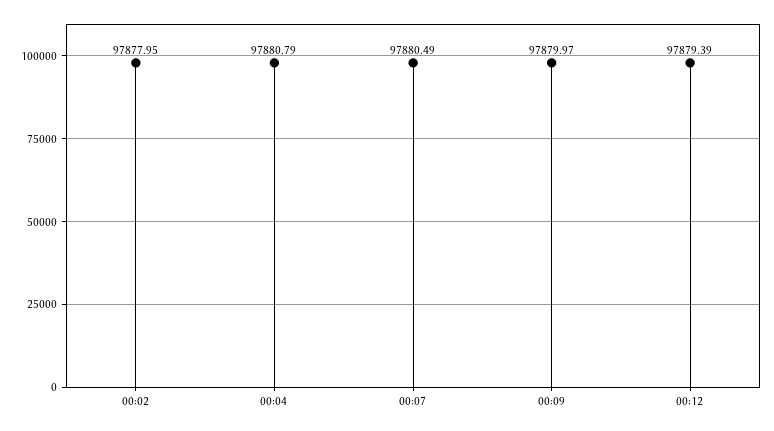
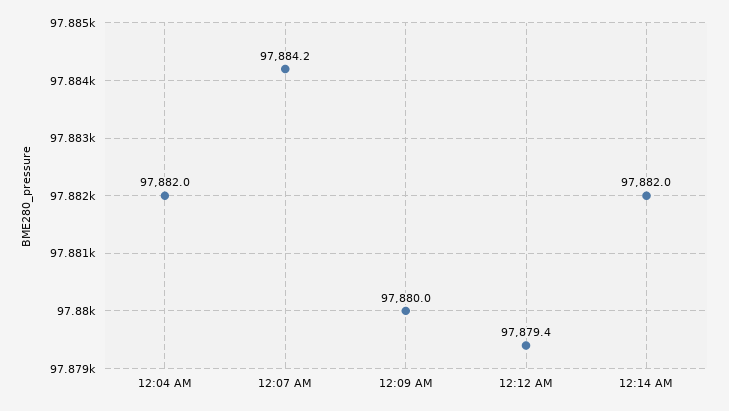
00:02: 97877.95 -> none
00:04: 97880.79 -> 97882
00:07: 97880.49 -> 97884.2
12:14 AM: none -> 97882

